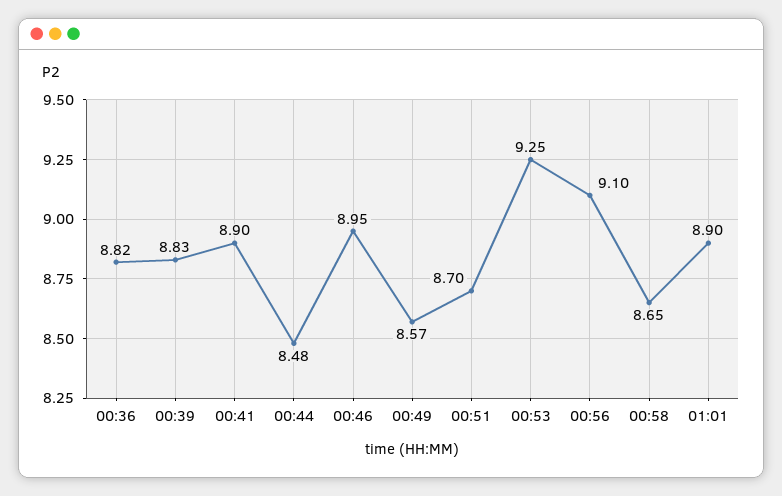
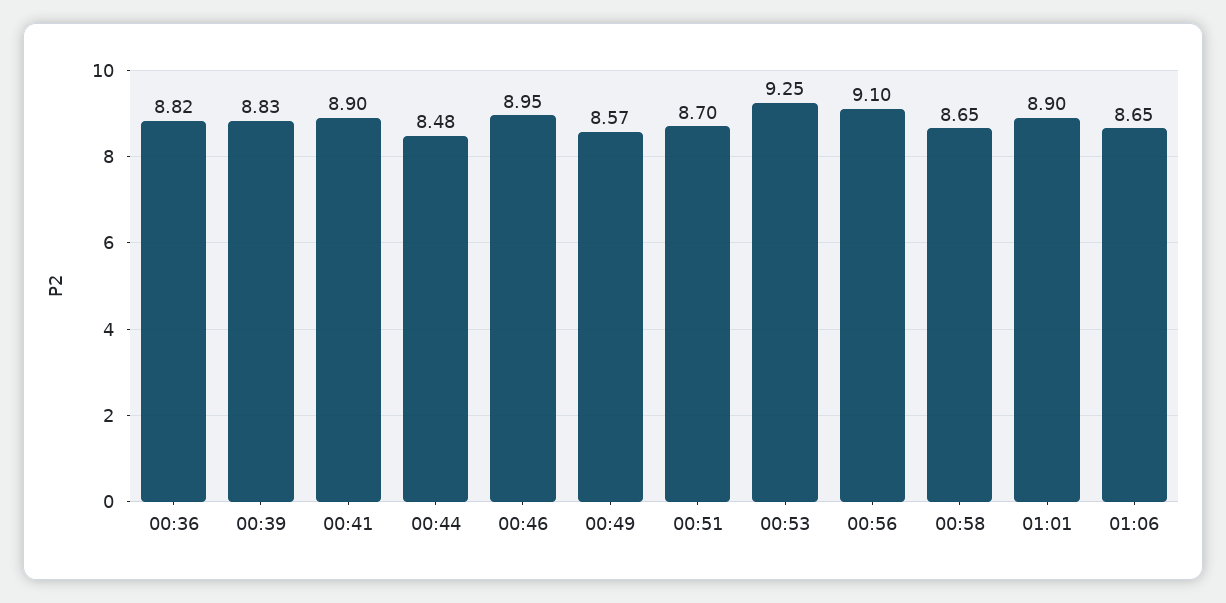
01:06: none -> 8.65

